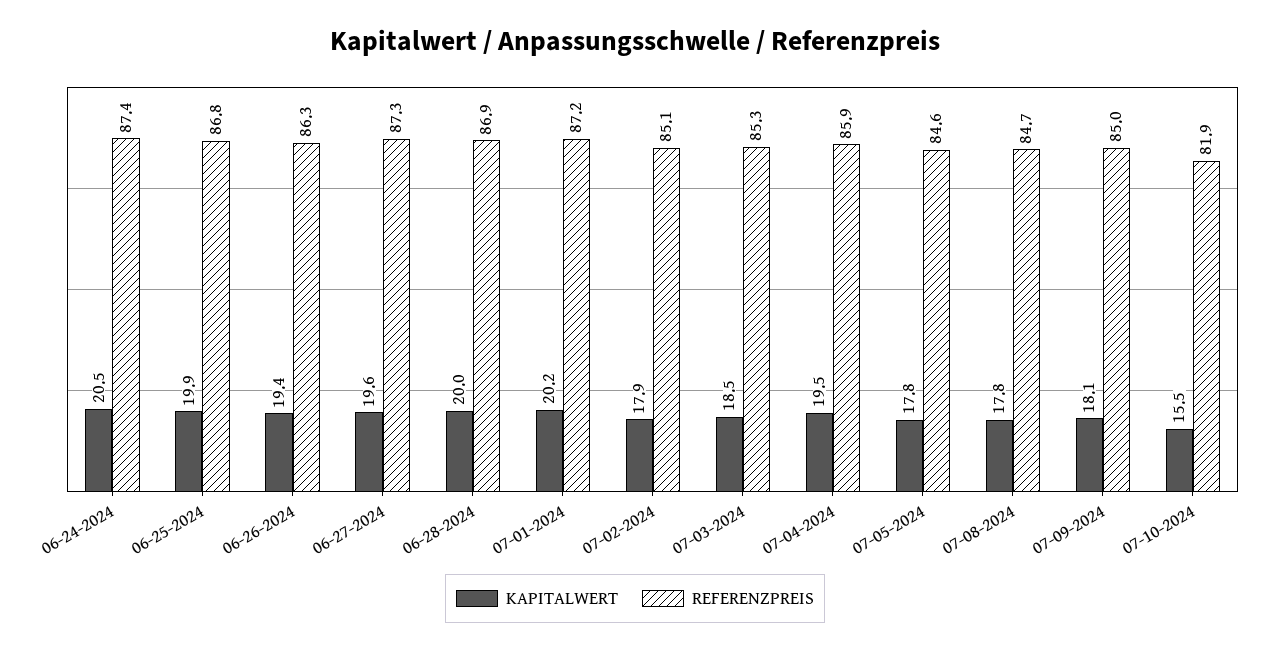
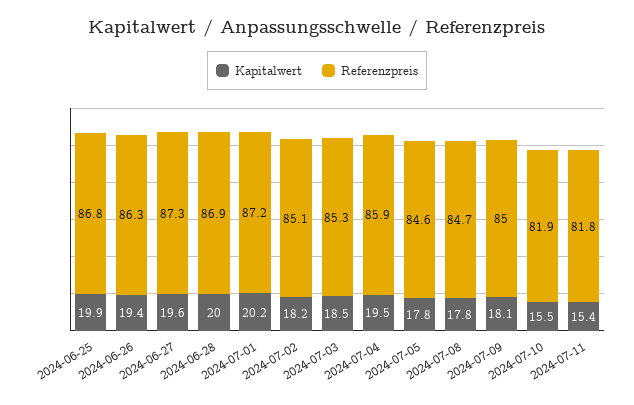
KAPITALWERT, 06-24-2024: 20.5 -> none
REFERENZPREIS, 06-24-2024: 87.4 -> none
KAPITALWERT, 07-02-2024: 17.9 -> 18.2
KAPITALWERT, 2024-07-11: none -> 15.4
REFERENZPREIS, 2024-07-11: none -> 81.8

